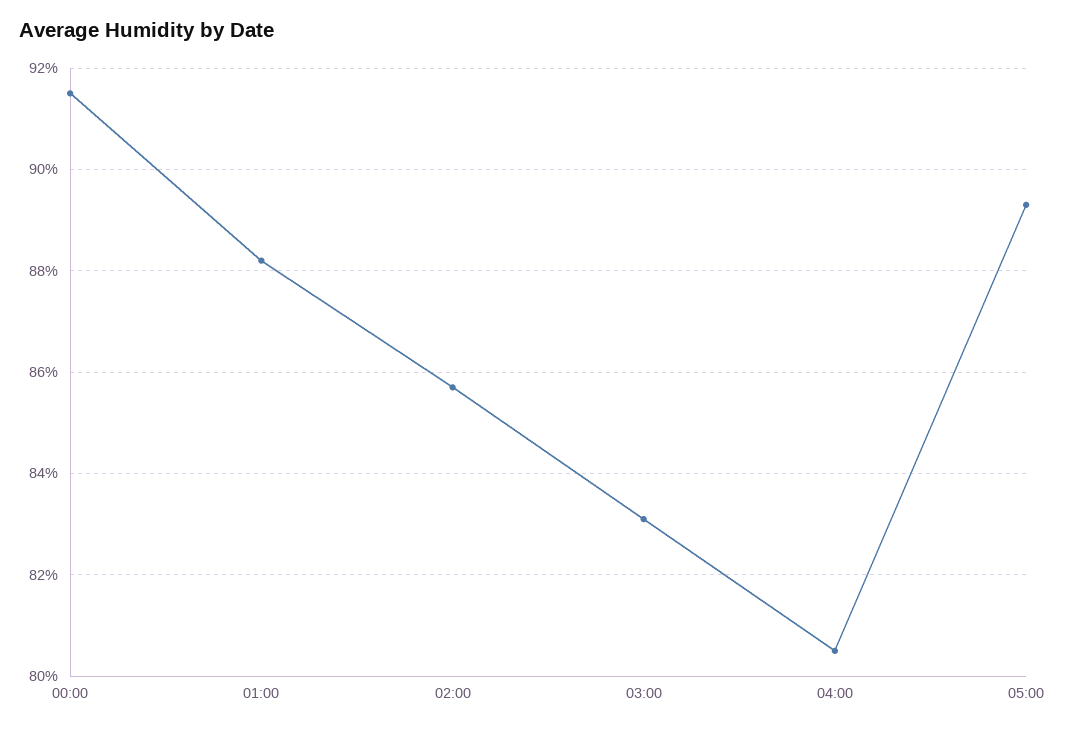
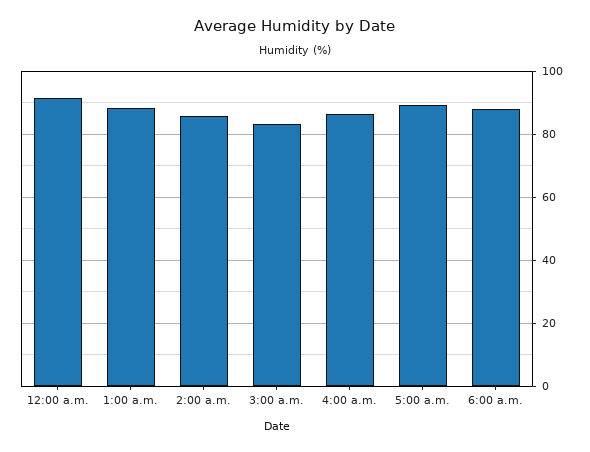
04:00: 80.5 -> 86
6:00 a.m.: none -> 88

